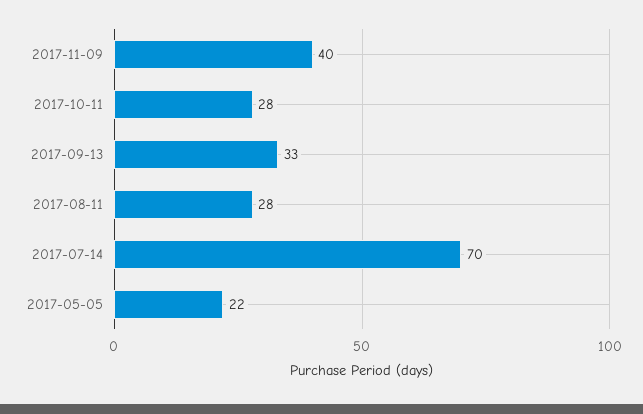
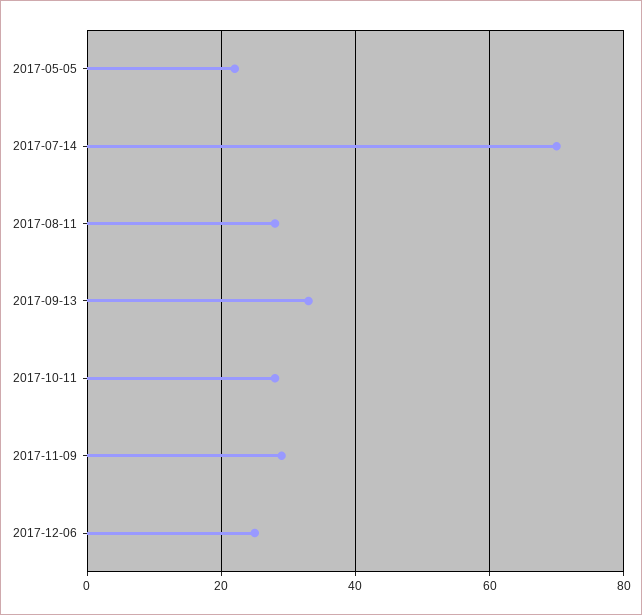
2017-11-09: 40 -> 30
2017-12-06: none -> 25

